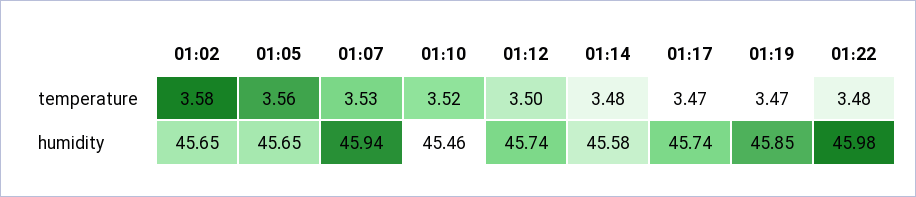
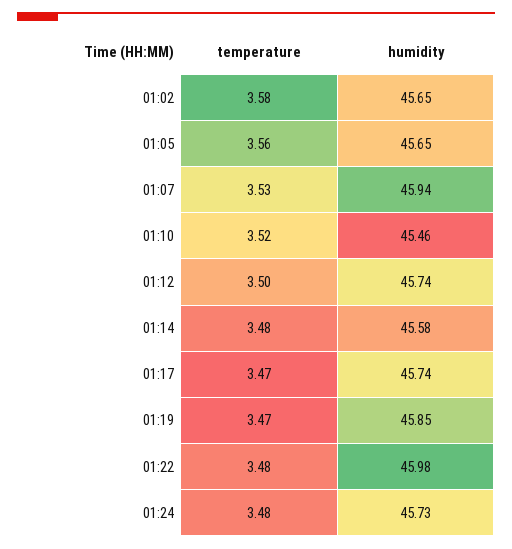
01:24, temperature: none -> 3.48
01:24, humidity: none -> 45.73

